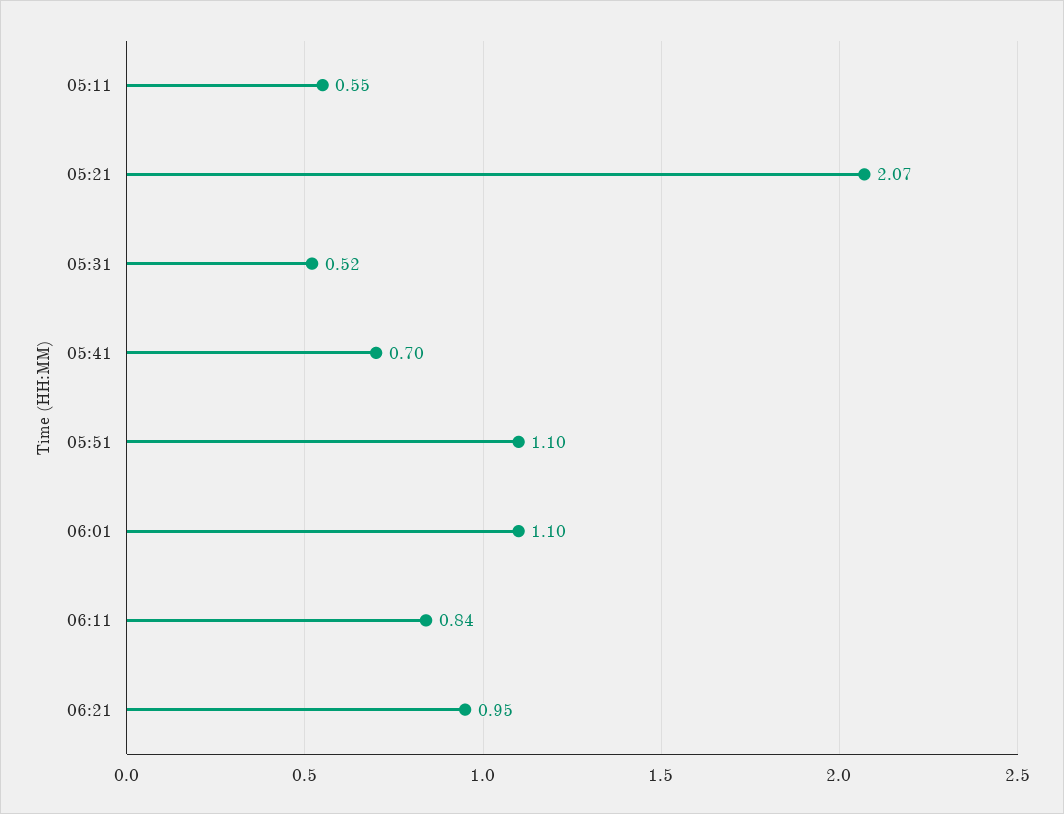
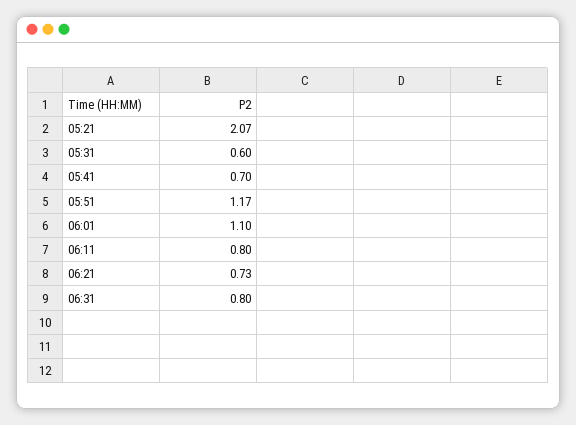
05:11: 0.55 -> none
05:31: 0.52 -> 0.6
05:51: 1.1 -> 1.17
06:11: 0.84 -> 0.8
06:21: 0.95 -> 0.73
06:31: none -> 0.8

